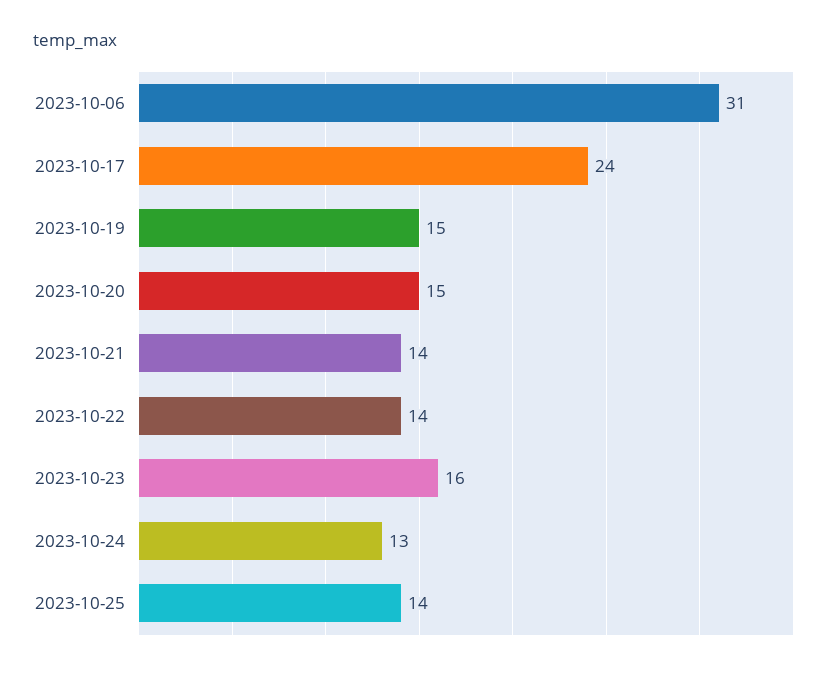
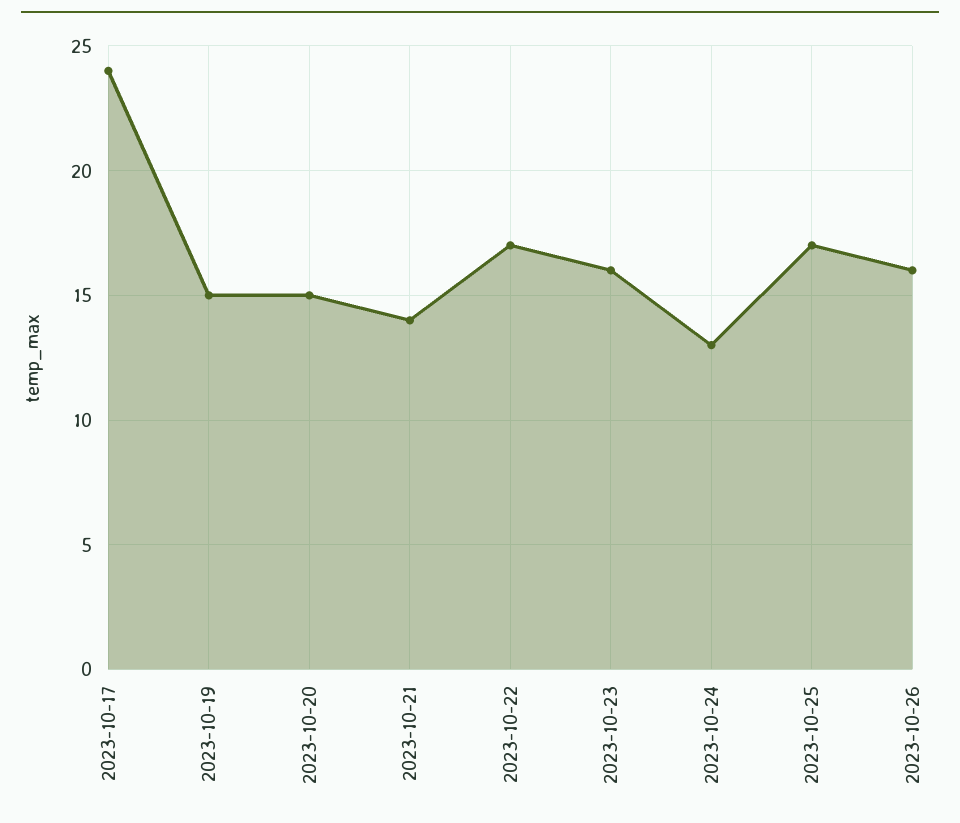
2023-10-06: 31 -> none
2023-10-22: 14 -> 17
2023-10-25: 14 -> 17
2023-10-26: none -> 16

